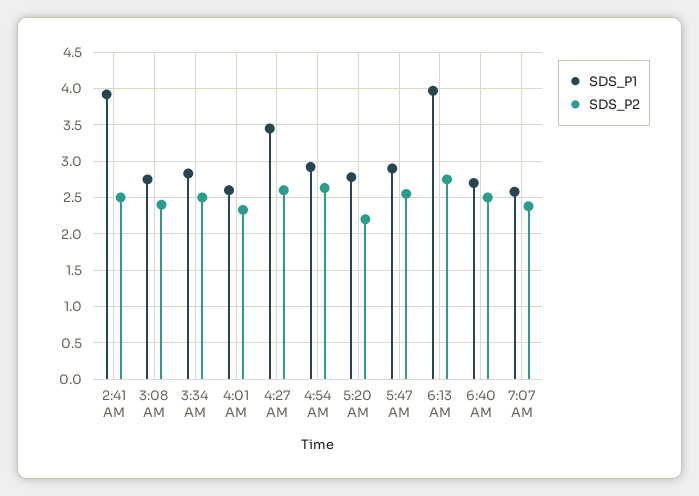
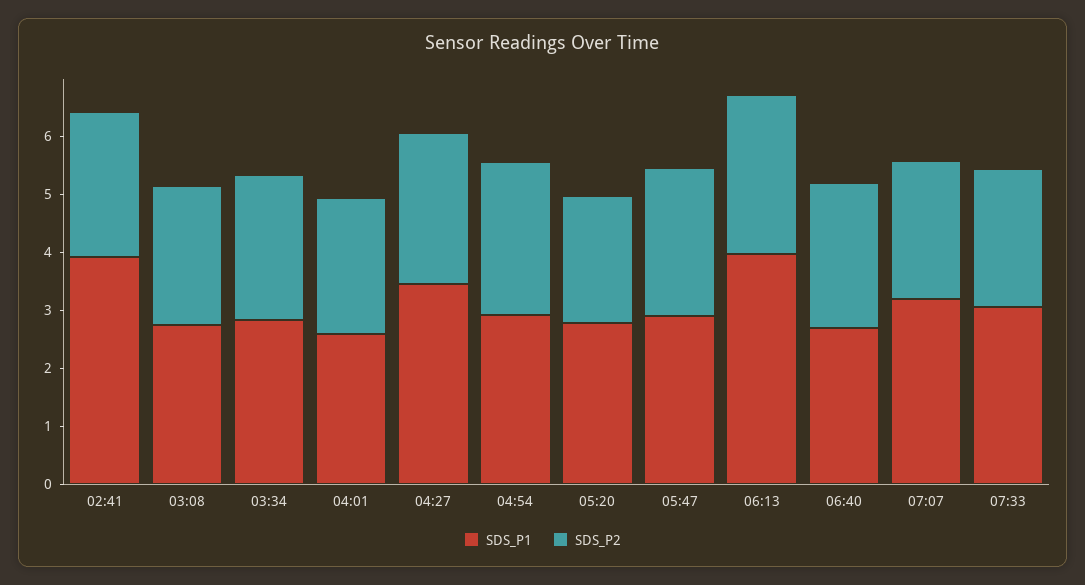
SDS_P1, 7:07 AM: 2.6 -> 3.2
SDS_P1, 07:33: none -> 3
SDS_P2, 07:33: none -> 2.4

